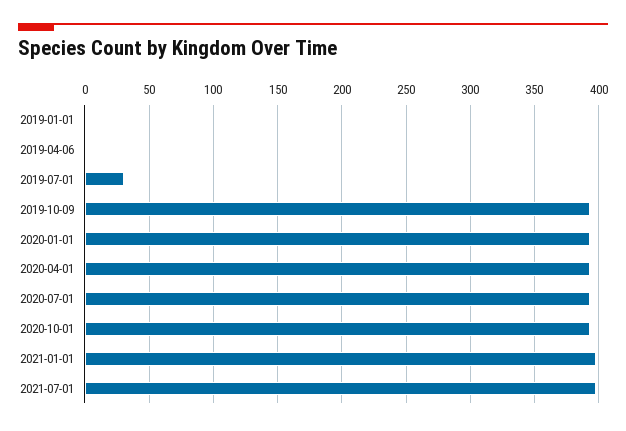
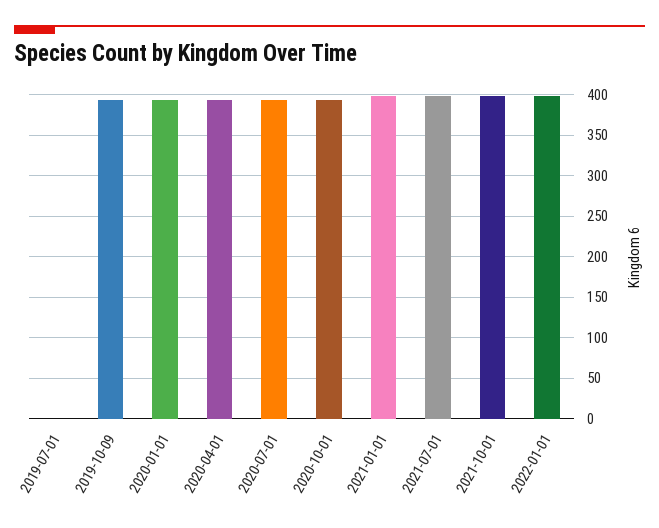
2019-01-01: 0 -> none
2019-04-06: 0 -> none
2019-07-01: 30 -> 0
2021-10-01: none -> 400
2022-01-01: none -> 400

